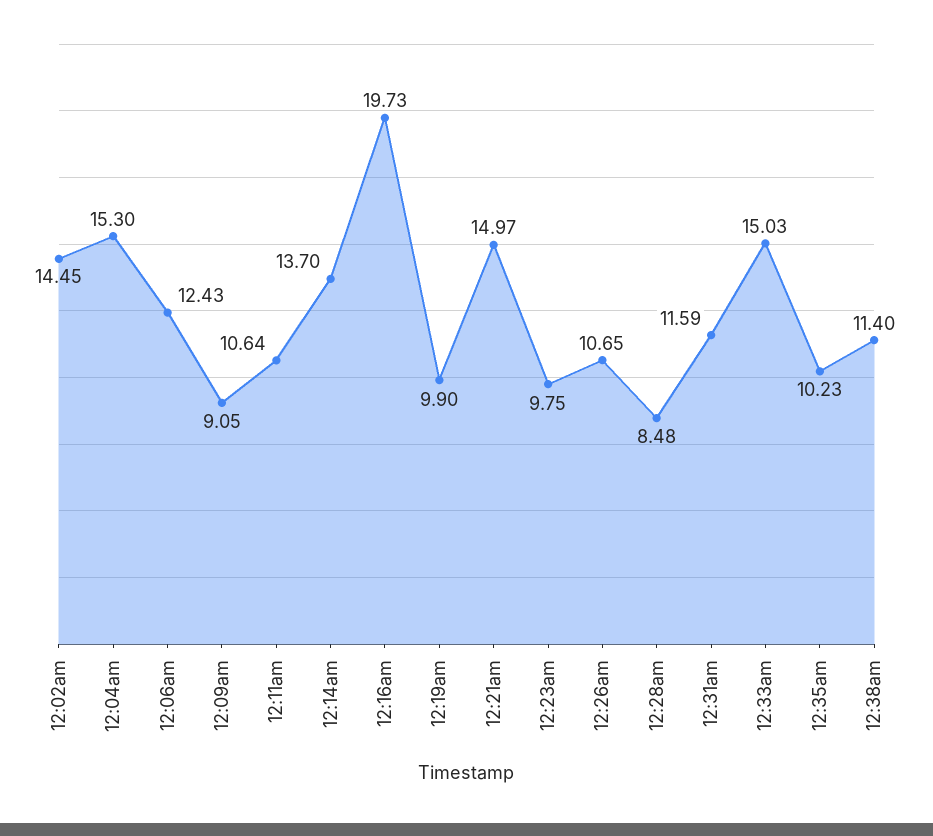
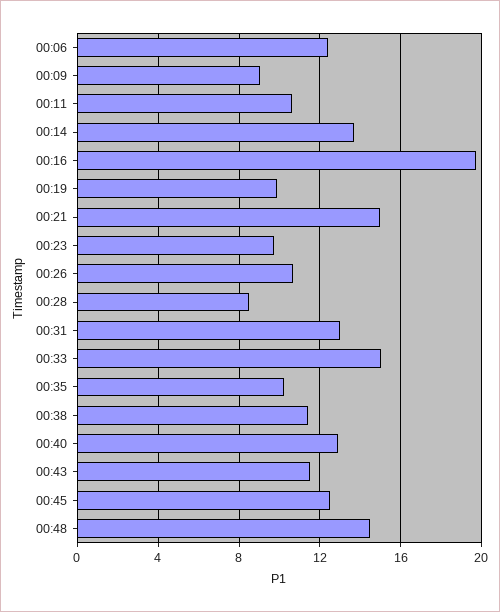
12:02am: 14.45 -> none
12:04am: 15.3 -> none
12:31am: 11.59 -> 13
00:40: none -> 13
00:43: none -> 11.5
00:45: none -> 12.5
00:48: none -> 14.5

